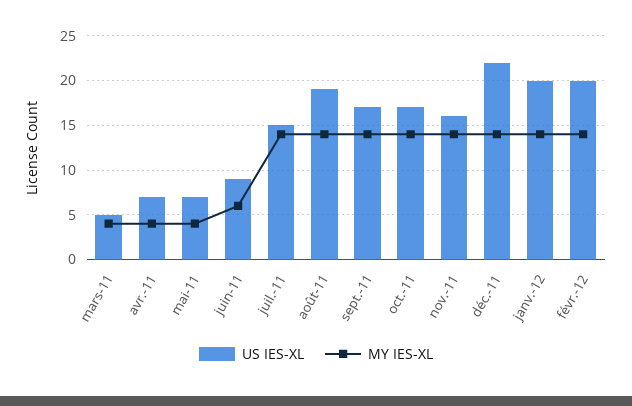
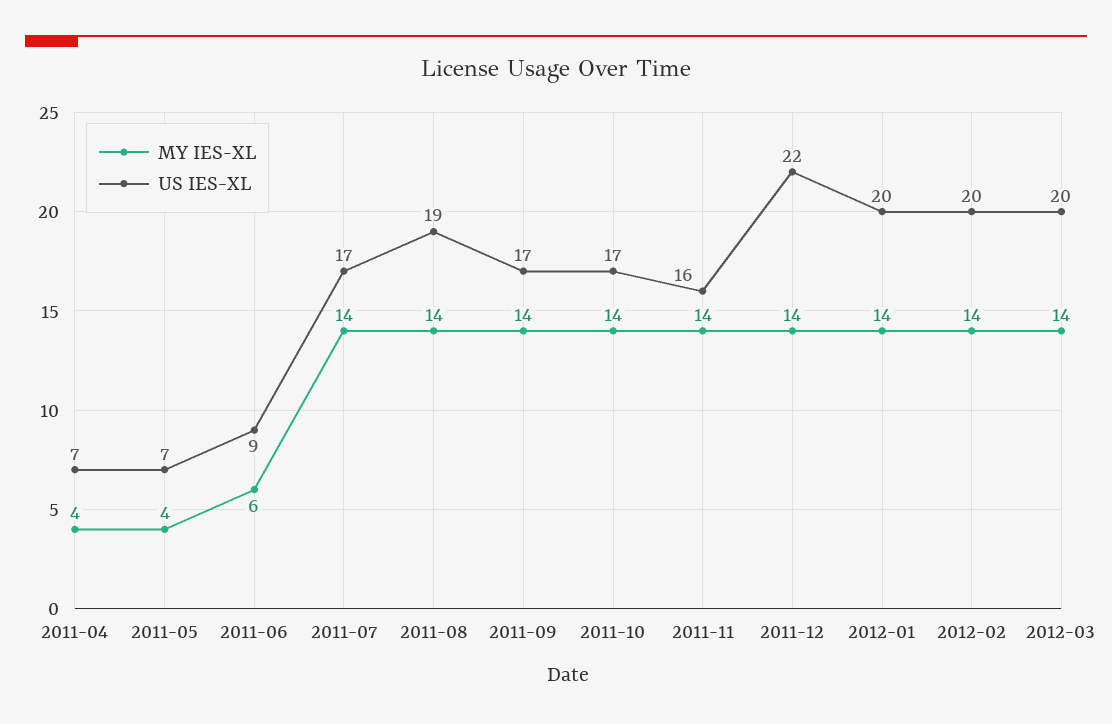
US IES-XL, mars-11: 5 -> none
MY IES-XL, mars-11: 4 -> none
US IES-XL, juil.-11: 15 -> 17
MY IES-XL, 2012-03: none -> 14
US IES-XL, 2012-03: none -> 20

